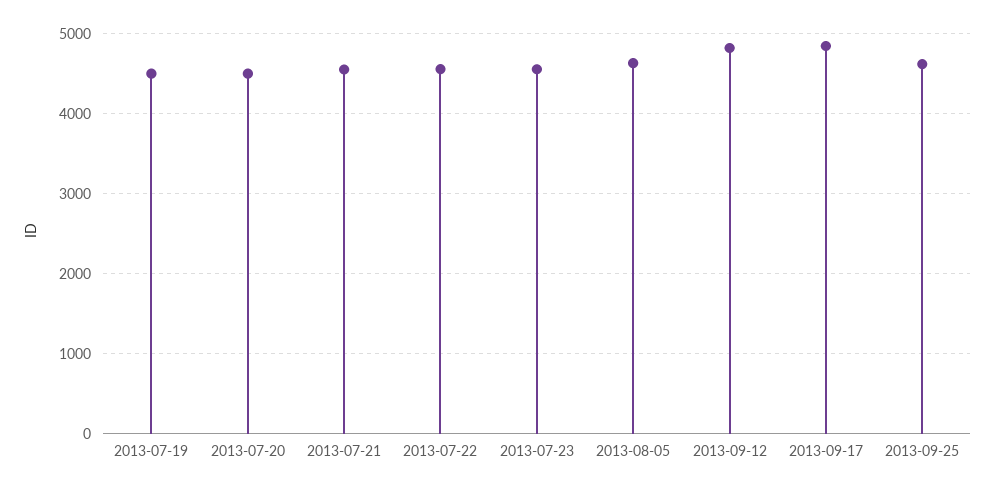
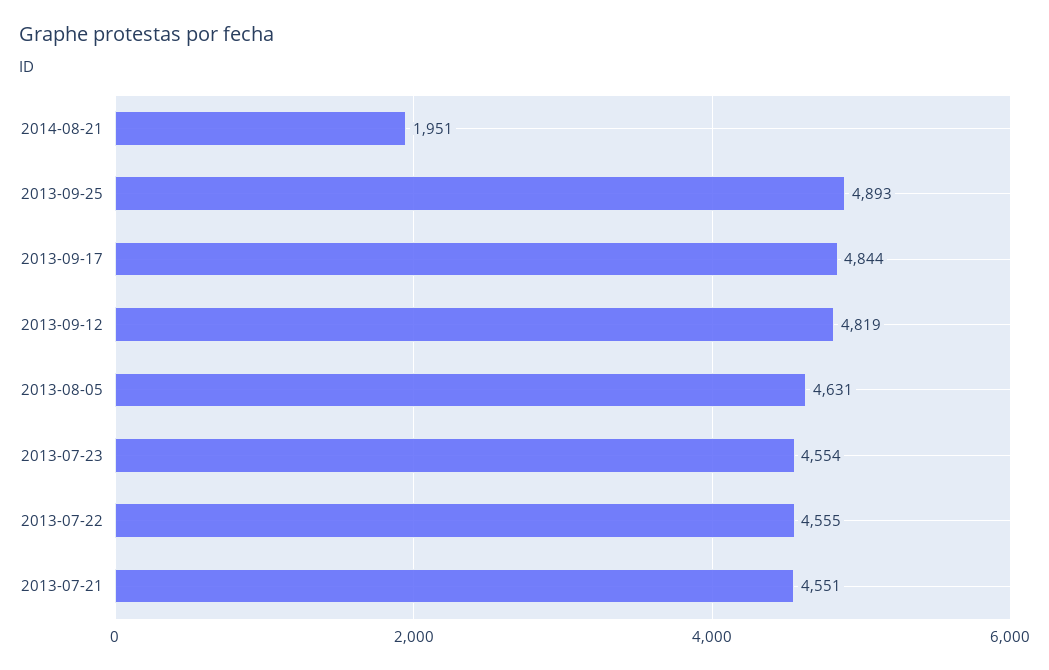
2013-07-19: 4500 -> none
2013-07-20: 4500 -> none
2013-09-25: 4600 -> 4893
2014-08-21: none -> 1951

